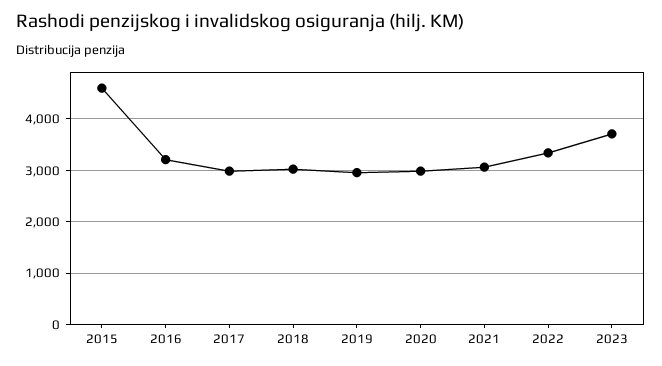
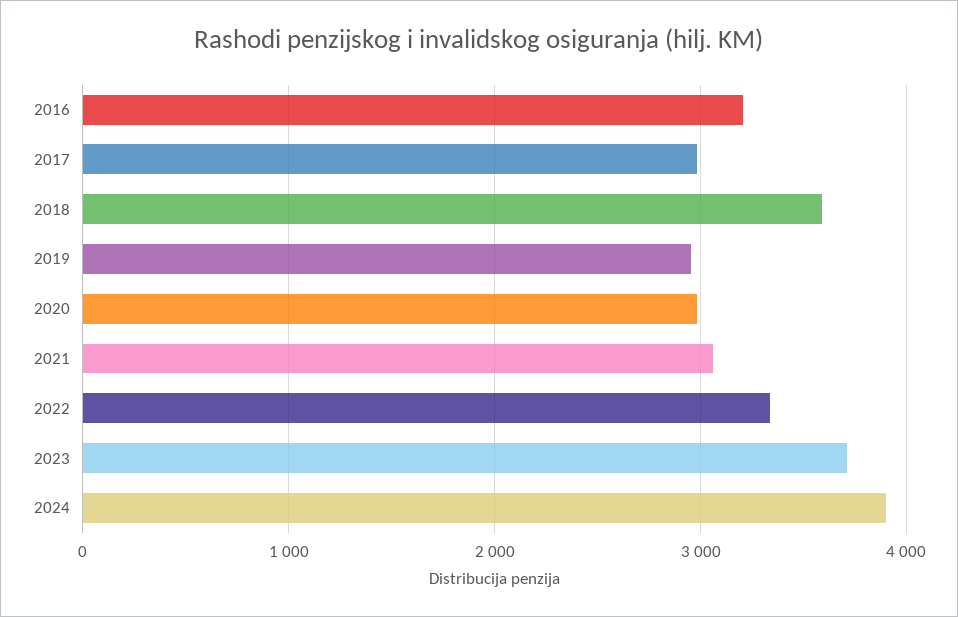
2015: 4600 -> none
2018: 3000 -> 3600
2024: none -> 3900

